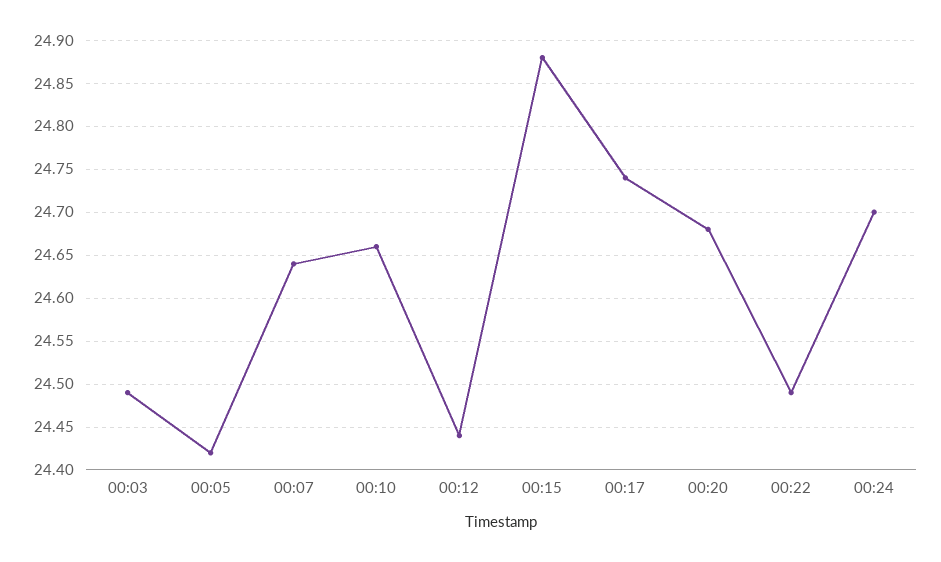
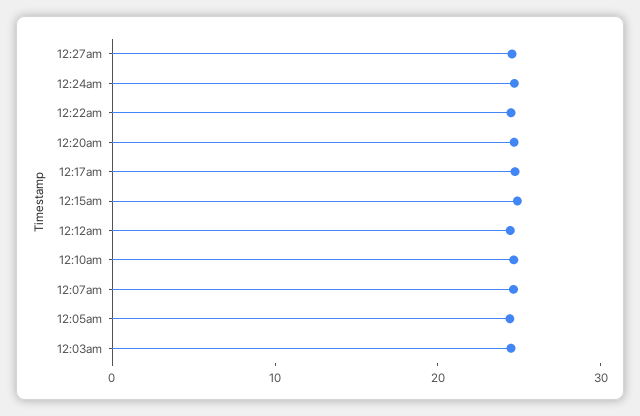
12:27am: none -> 24

